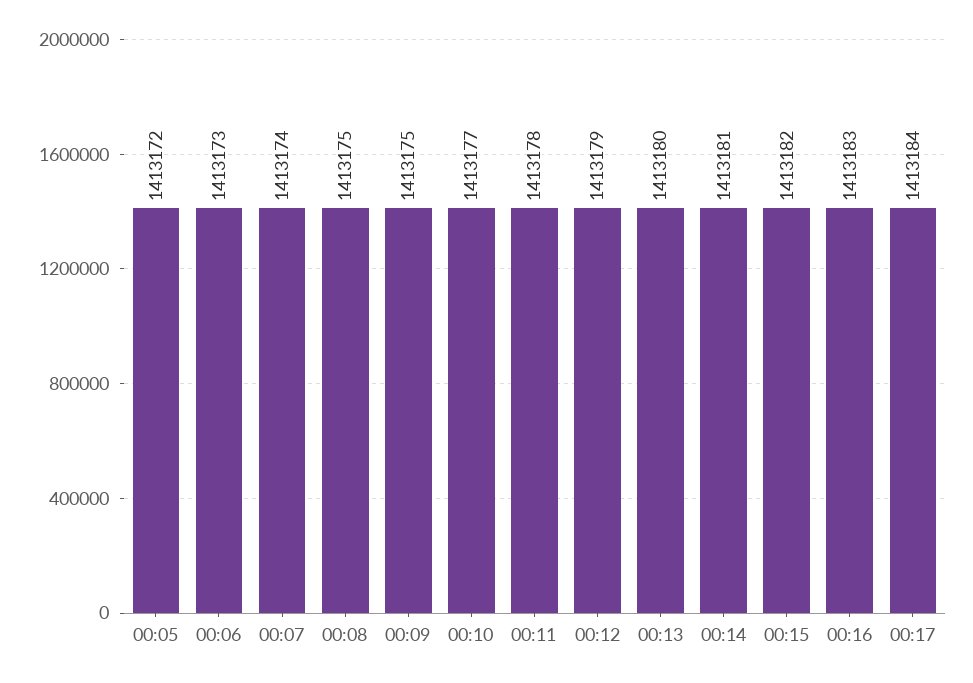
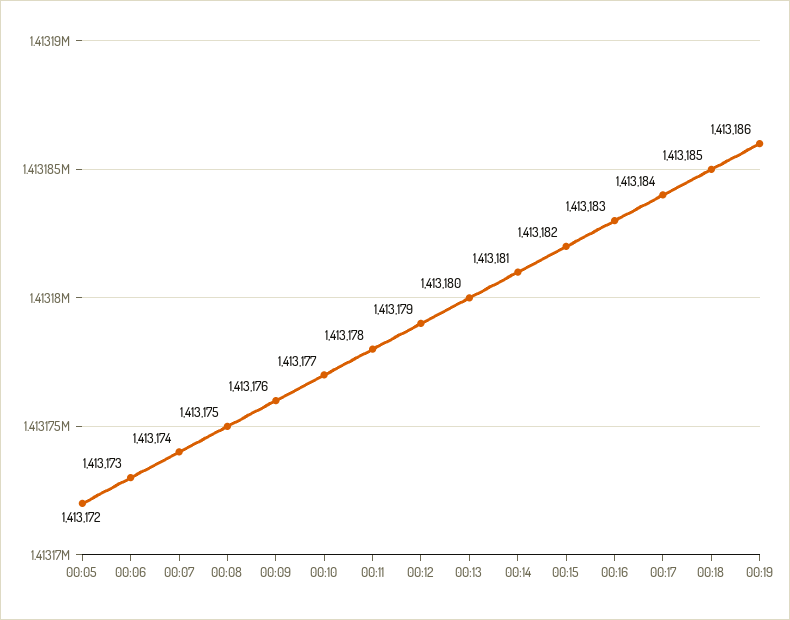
00:09: 1413175 -> 1413176
00:18: none -> 1413185
00:19: none -> 1413186

